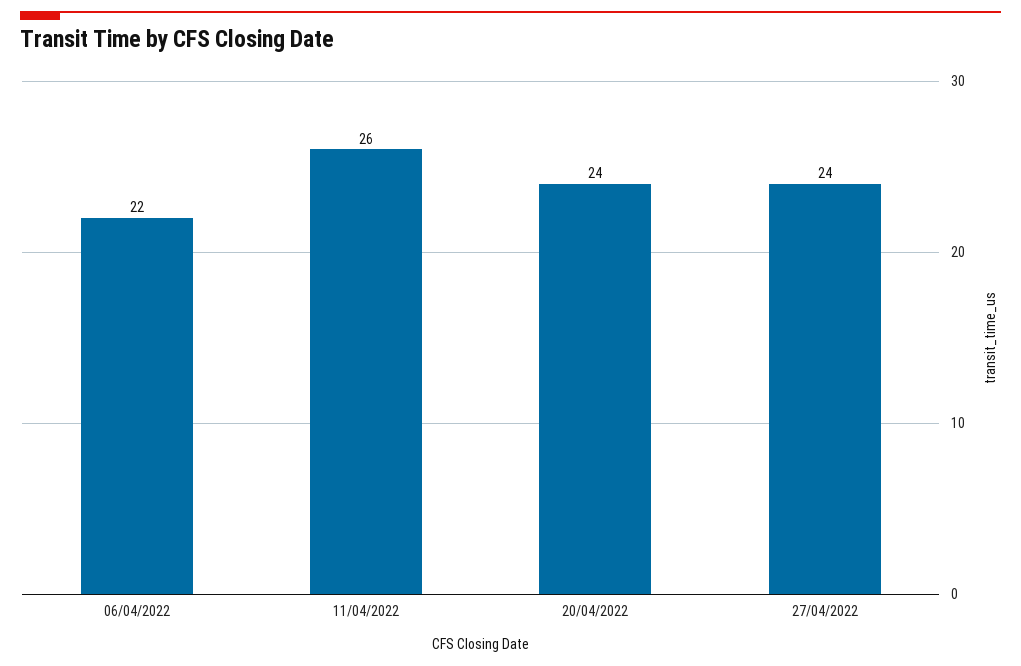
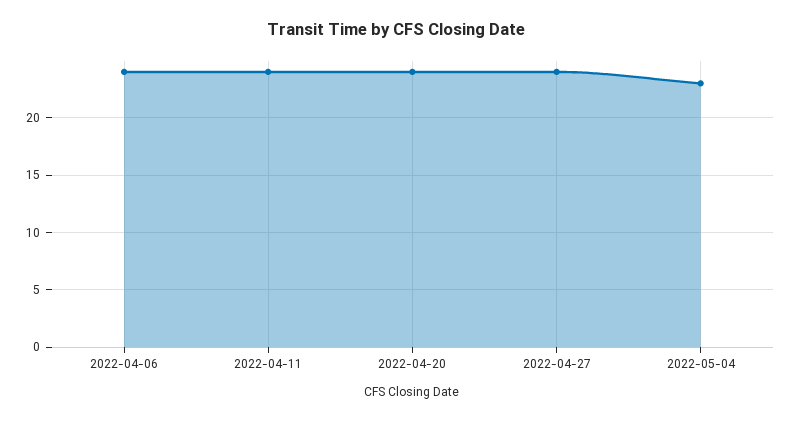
06/04/2022: 22 -> 24
11/04/2022: 26 -> 24
2022-05-04: none -> 23

